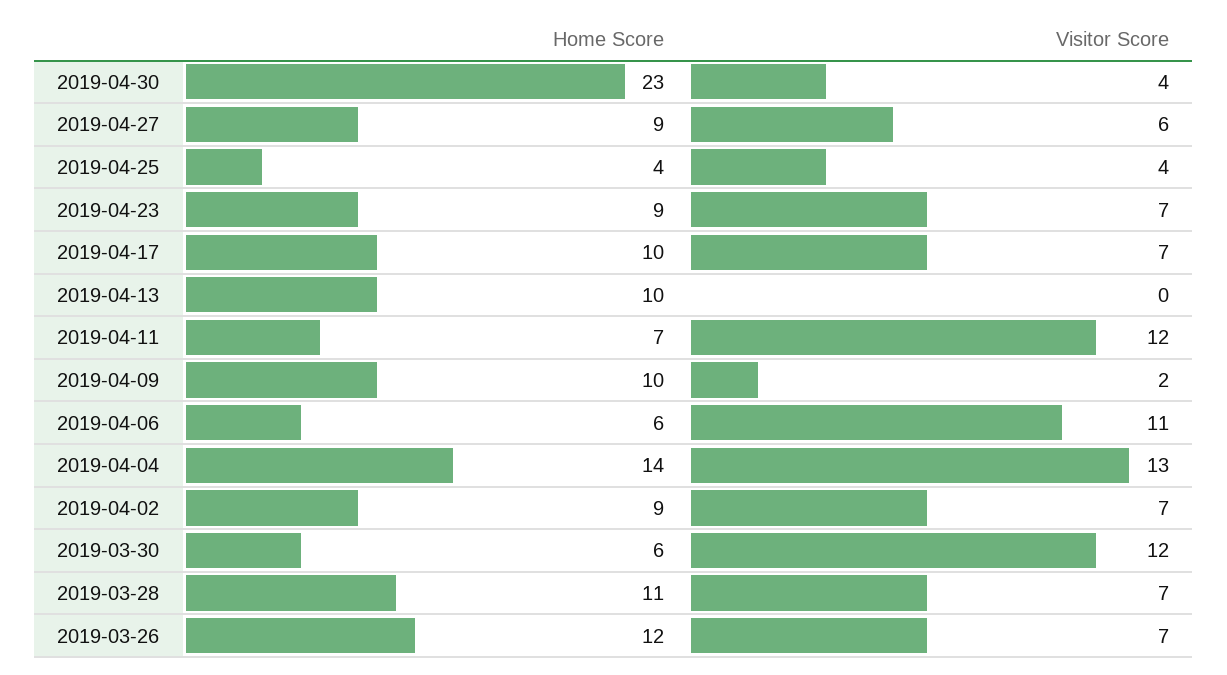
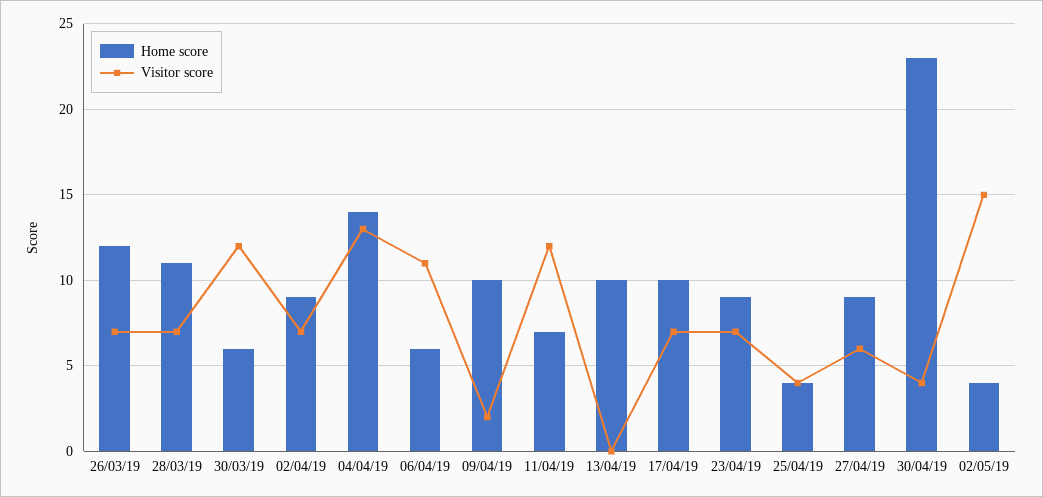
Home Score, 02/05/19: none -> 4
Visitor Score, 02/05/19: none -> 15

